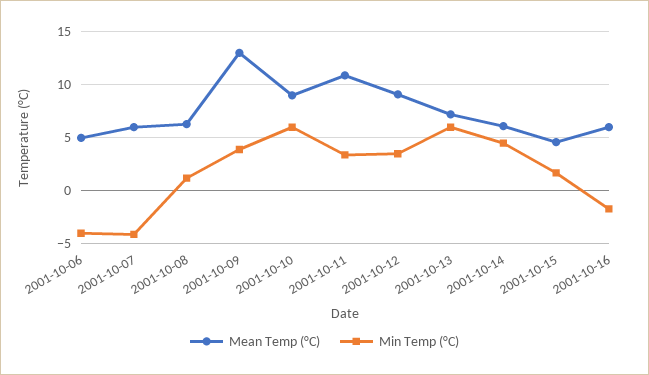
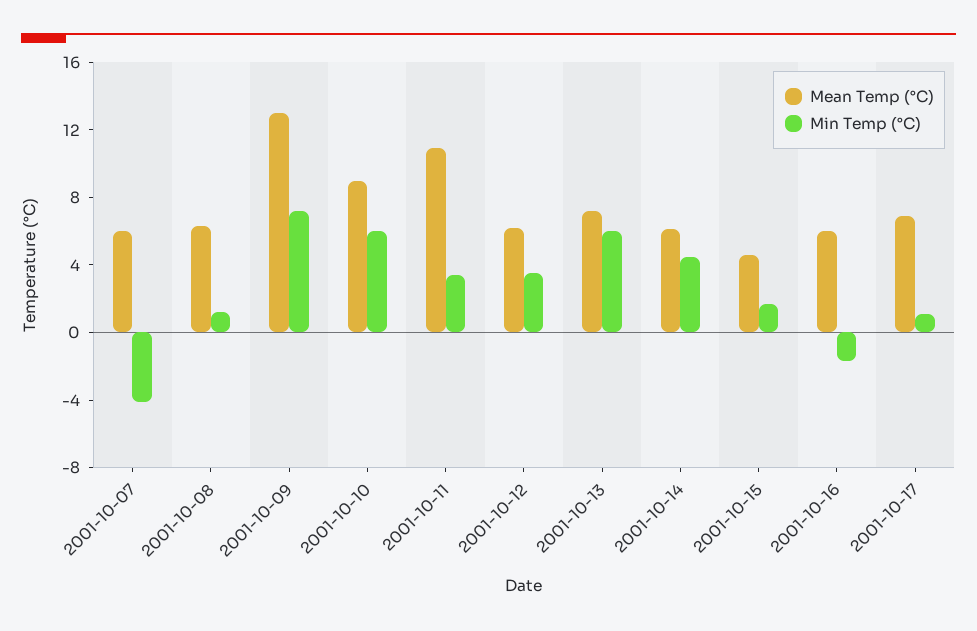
Mean Temp (°C), 2001-10-06: 5 -> none
Min Temp (°C), 2001-10-06: -4 -> none
Min Temp (°C), 2001-10-09: 4 -> 7
Mean Temp (°C), 2001-10-12: 9 -> 6
Mean Temp (°C), 2001-10-17: none -> 7
Min Temp (°C), 2001-10-17: none -> 1

